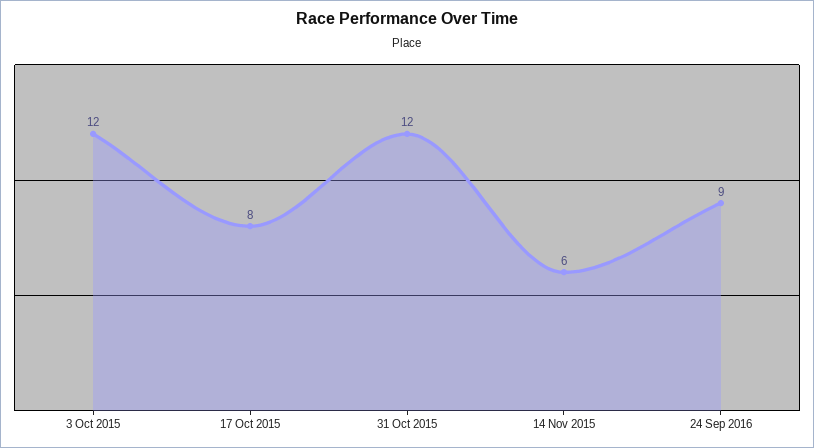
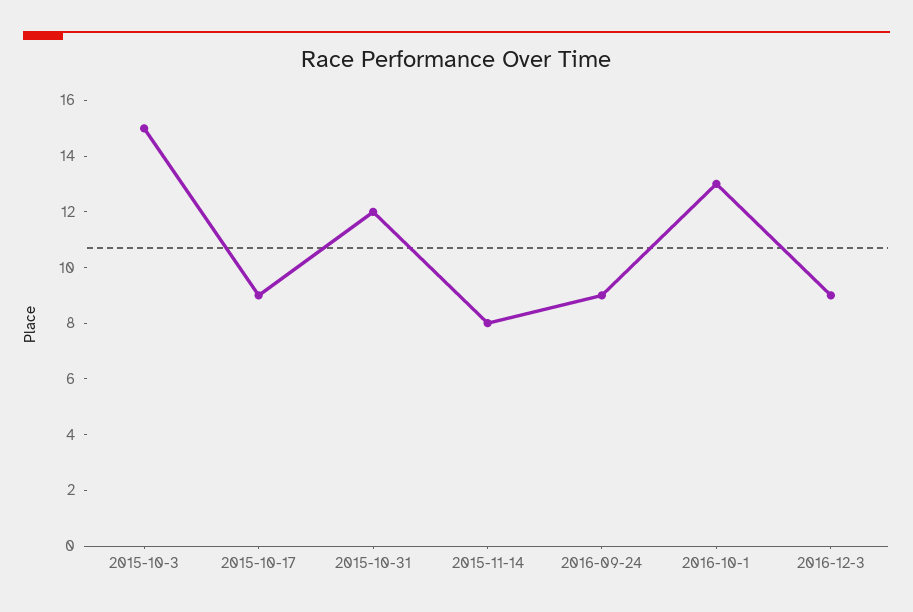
3 Oct 2015: 12 -> 15
17 Oct 2015: 8 -> 9
14 Nov 2015: 6 -> 8
2016-10-1: none -> 13
2016-12-3: none -> 9

